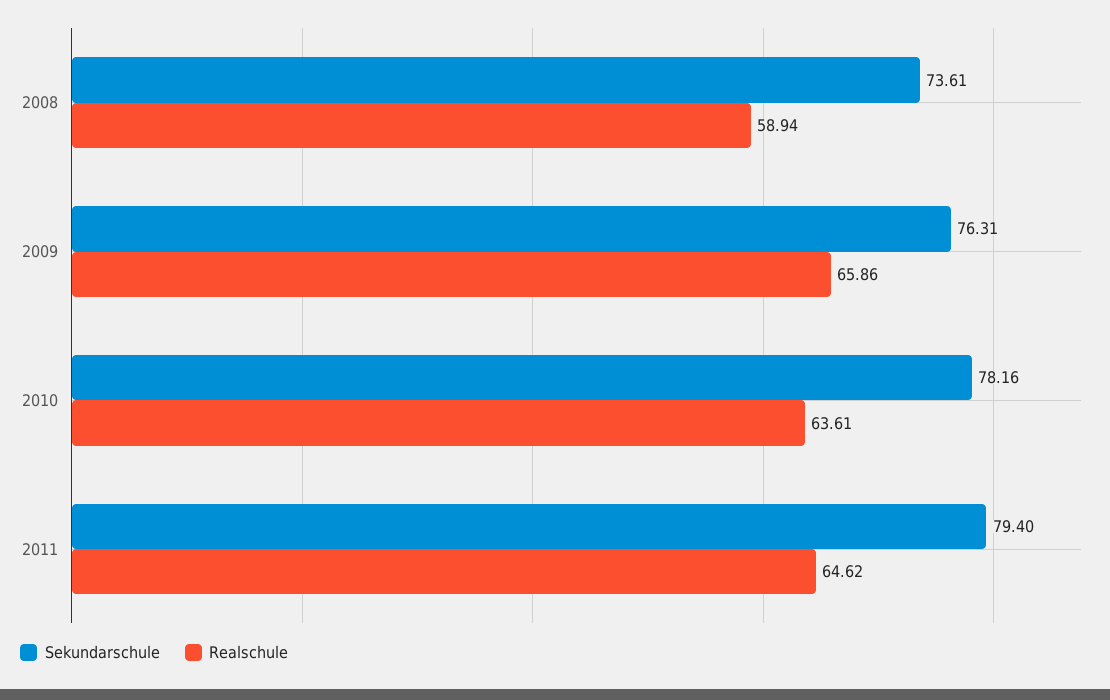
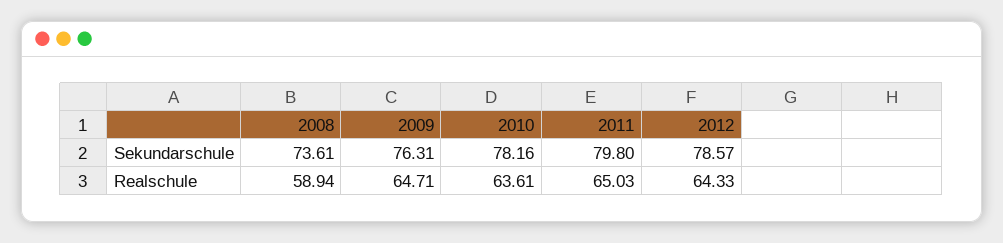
Realschule, 2009: 65.86 -> 64.71
Sekundarschule, 2011: 79.4 -> 79.8
Realschule, 2011: 64.62 -> 65.03
Sekundarschule, 2012: none -> 78.57
Realschule, 2012: none -> 64.33

